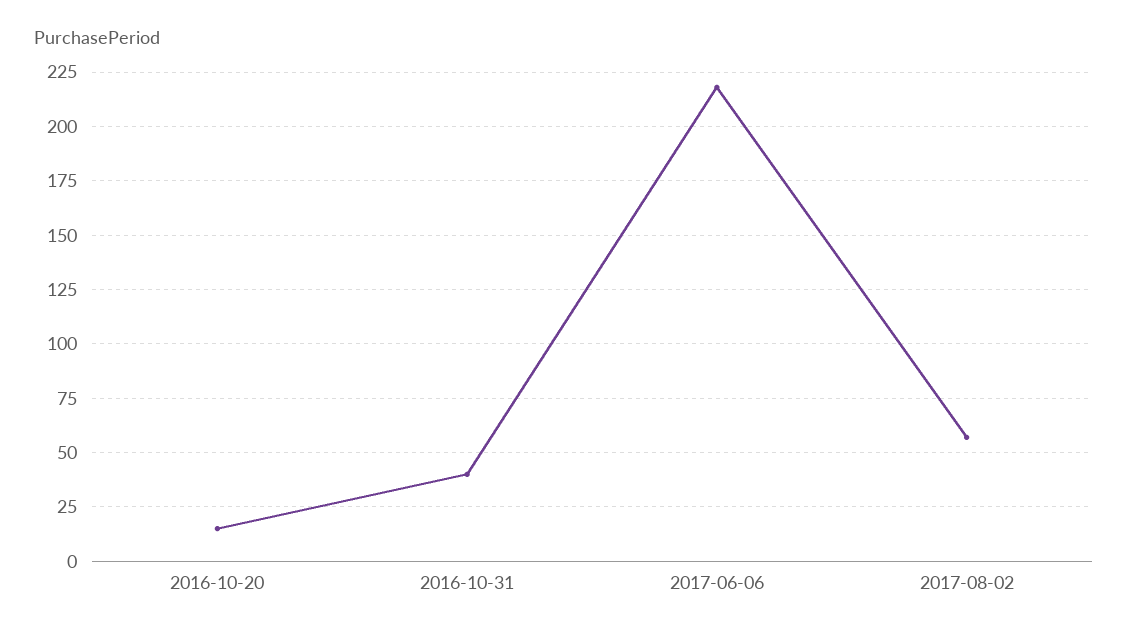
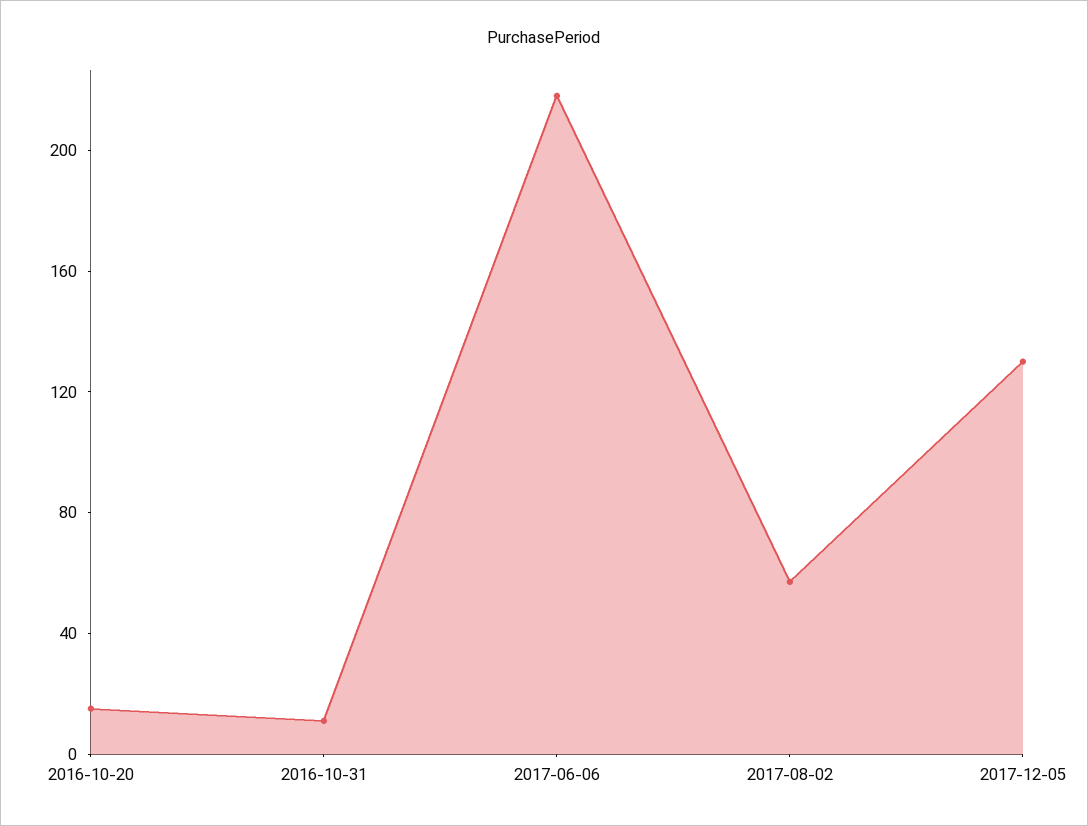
2016-10-31: 40 -> 10
2017-12-05: none -> 130

